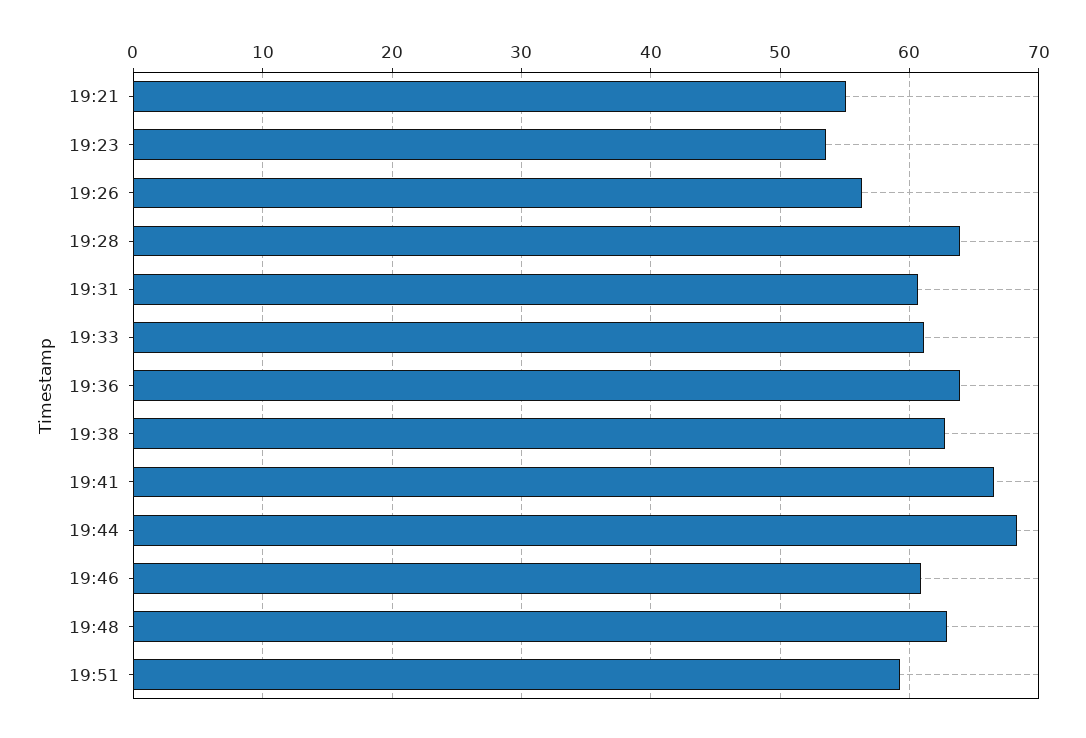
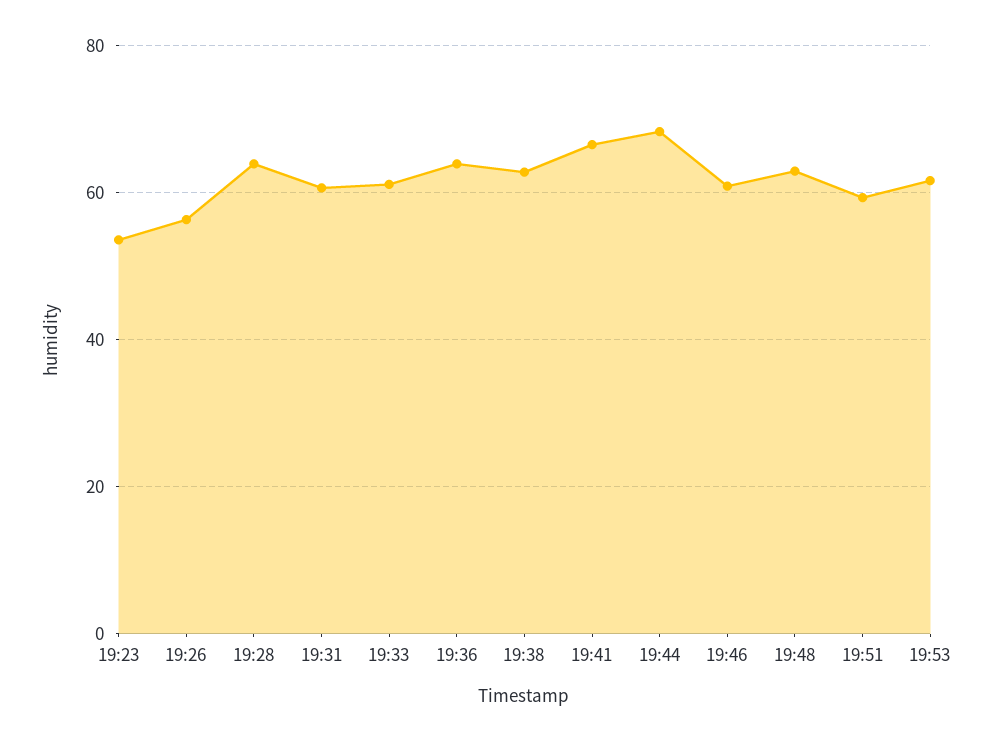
19:21: 55 -> none
19:53: none -> 62

